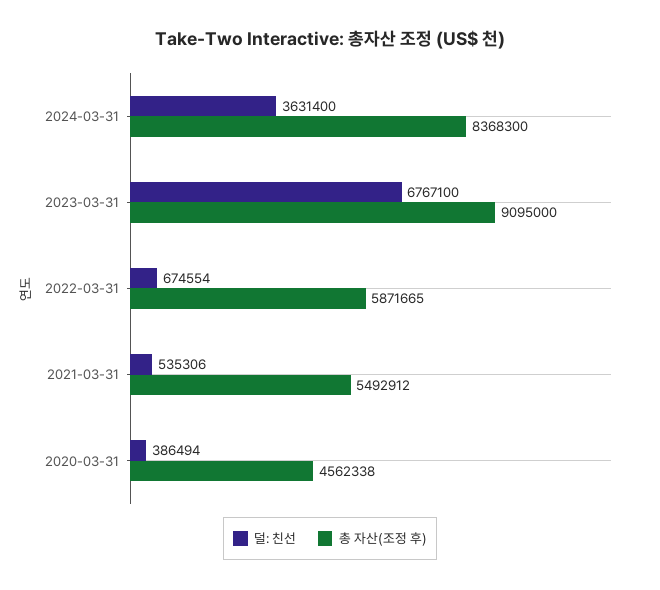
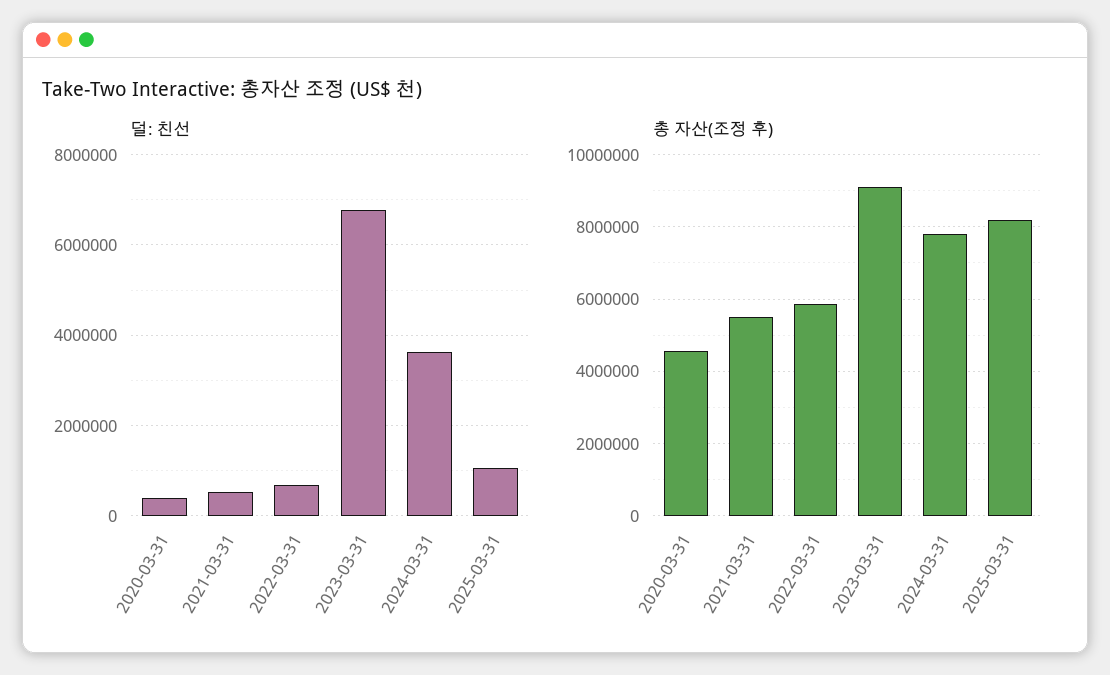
총 자산(조정 후), 2024-03-31: 8368300 -> 7800000
덜: 친선, 2025-03-31: none -> 1000000
총 자산(조정 후), 2025-03-31: none -> 8200000

